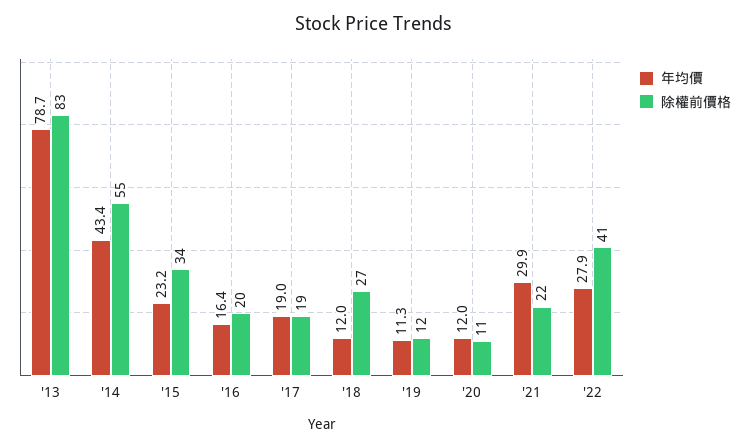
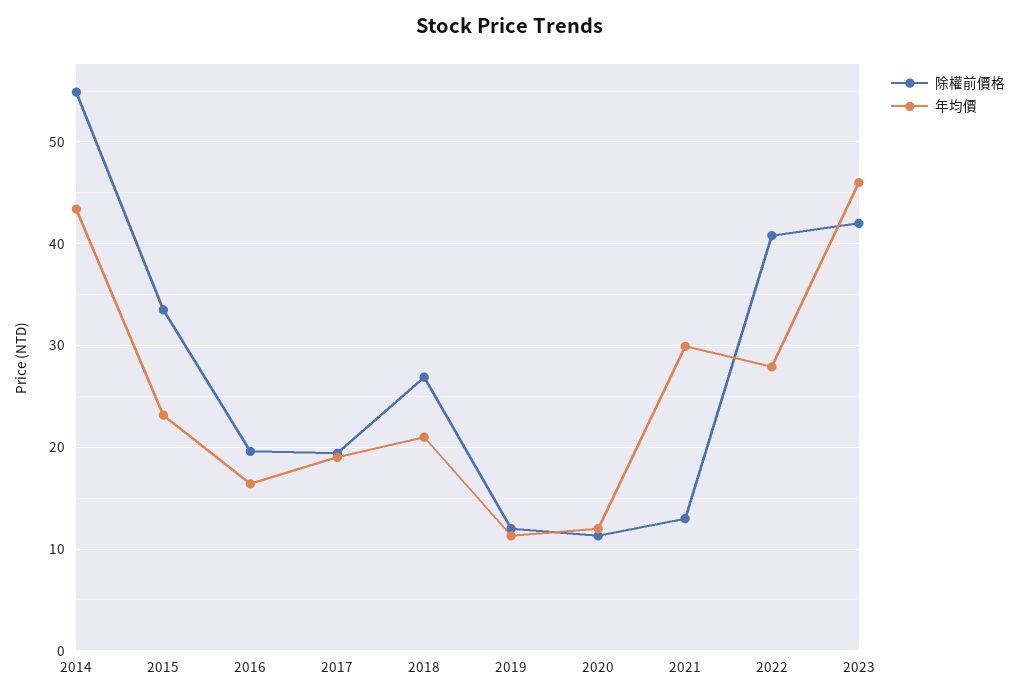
年均價, '13: 78.7 -> none
除權前價格, '13: 83 -> none
年均價, '18: 12 -> 21
除權前價格, '21: 22 -> 13
除權前價格, 2023: none -> 42
年均價, 2023: none -> 46

